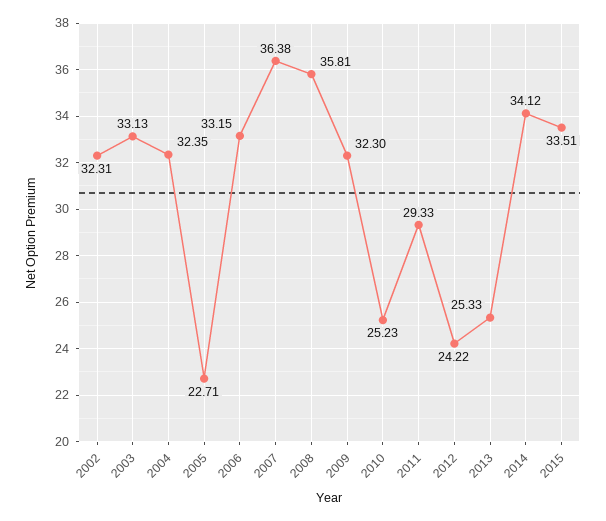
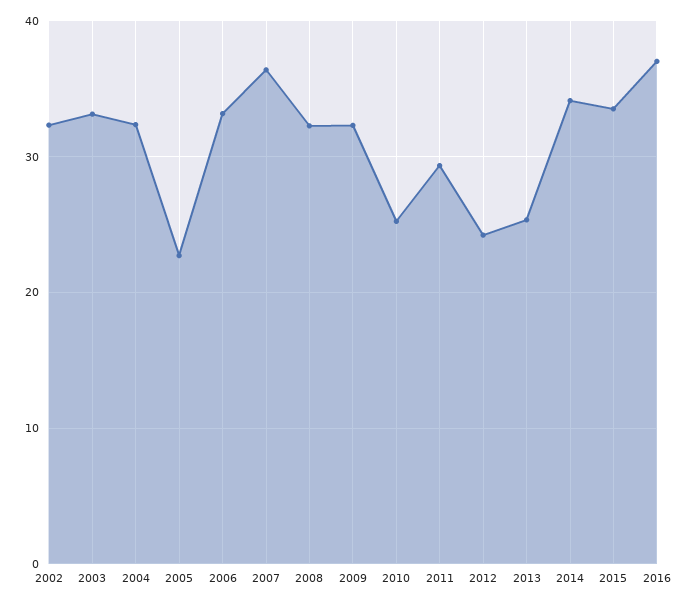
2008: 35.81 -> 32
2016: none -> 37

